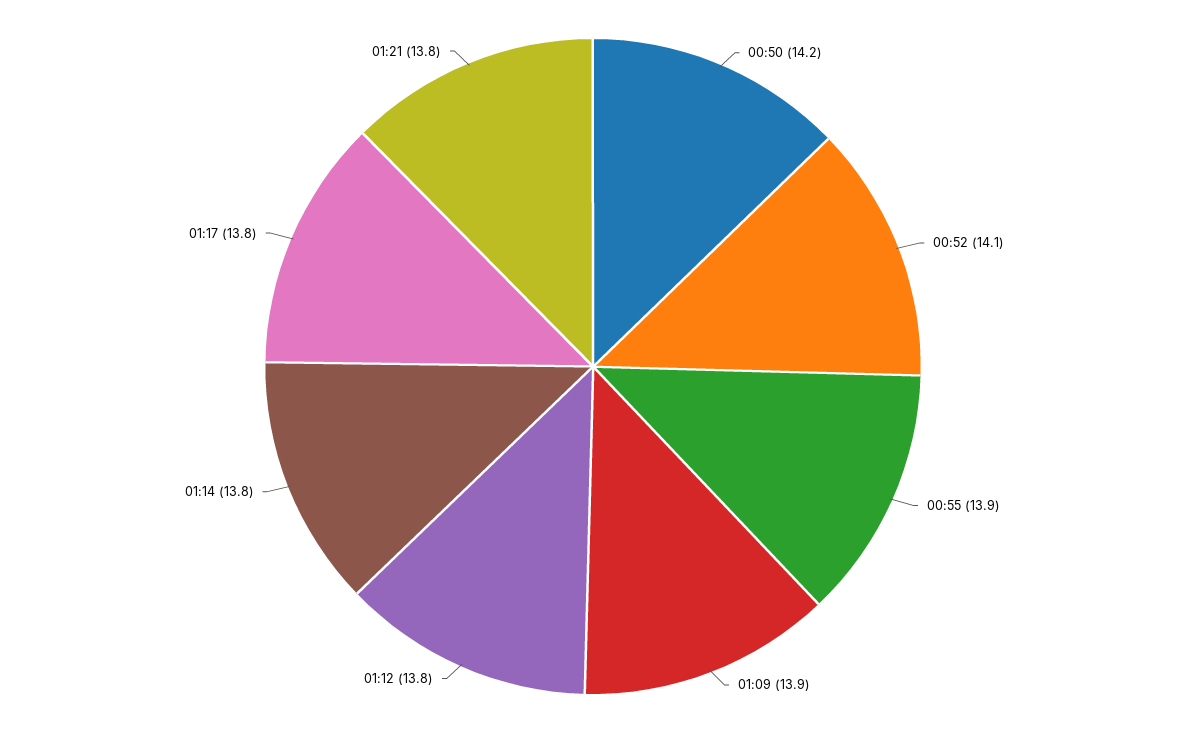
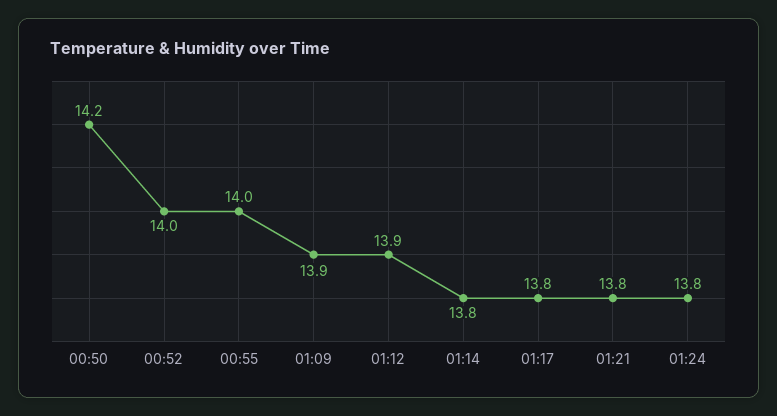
00:52: 14.1 -> 14
00:55: 13.9 -> 14
01:12: 13.8 -> 13.9
01:24: none -> 13.8

